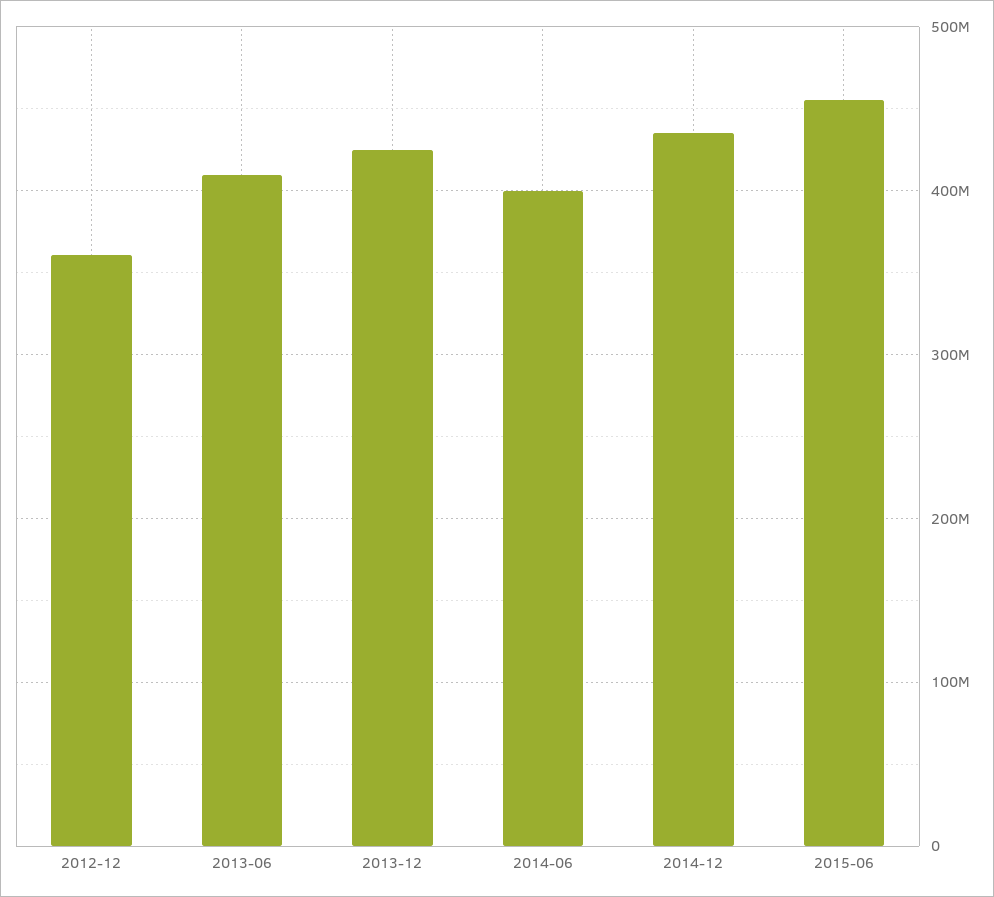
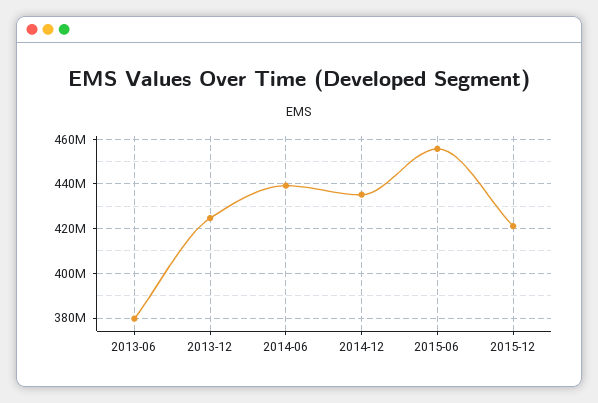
2012-12: 360000000 -> none
2013-06: 410000000 -> 380000000
2014-06: 400000000 -> 440000000
2015-12: none -> 420000000

